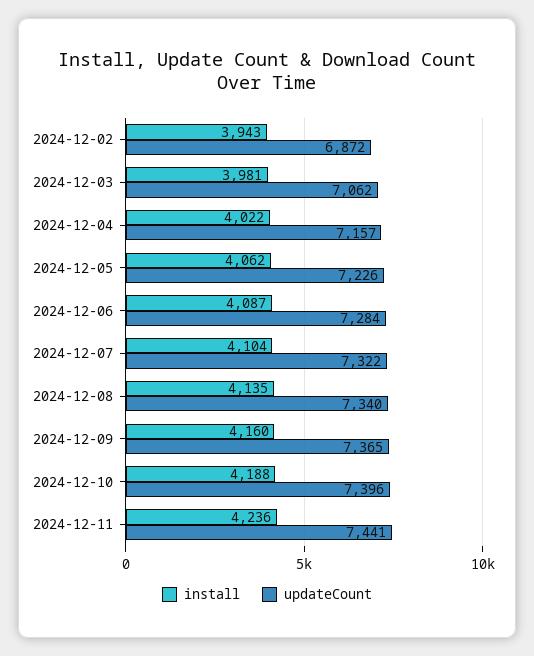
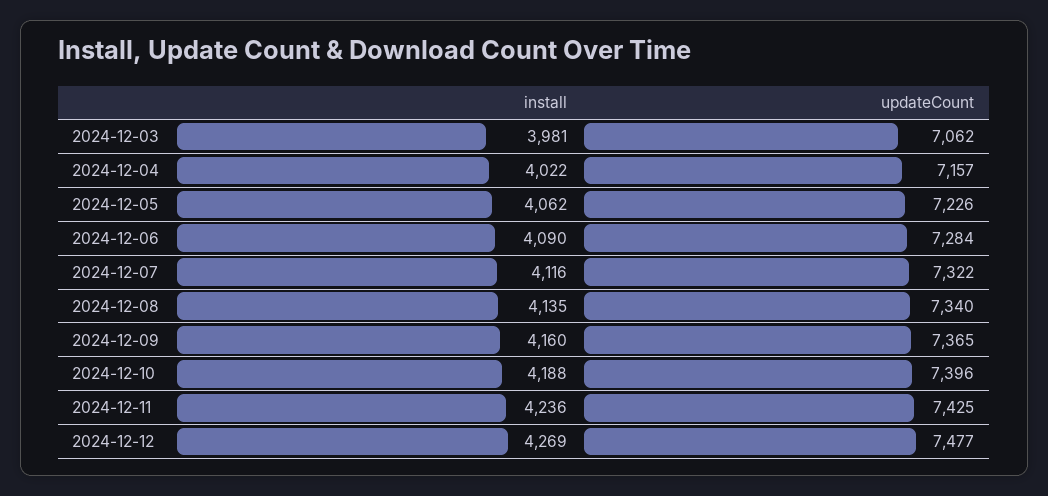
install, 2024-12-02: 3943 -> none
updateCount, 2024-12-02: 6872 -> none
install, 2024-12-06: 4087 -> 4090
install, 2024-12-07: 4104 -> 4116
updateCount, 2024-12-11: 7441 -> 7425
install, 2024-12-12: none -> 4269
updateCount, 2024-12-12: none -> 7477

